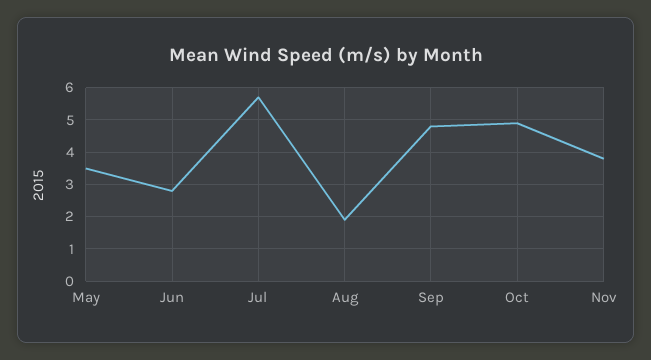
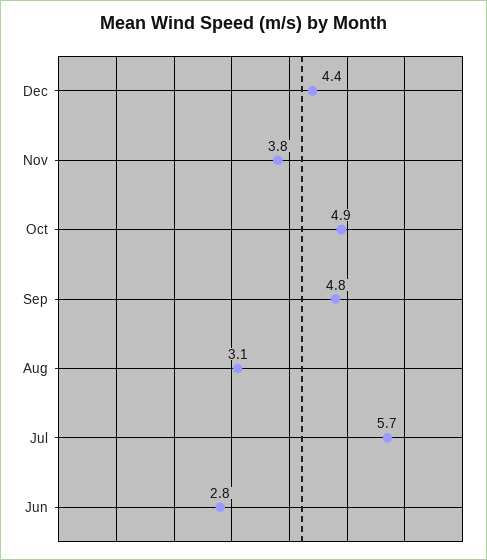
May: 3.5 -> none
Aug: 2 -> 3.1
Dec: none -> 4.4

